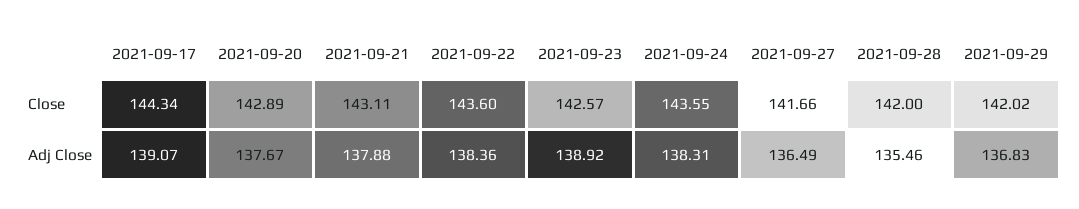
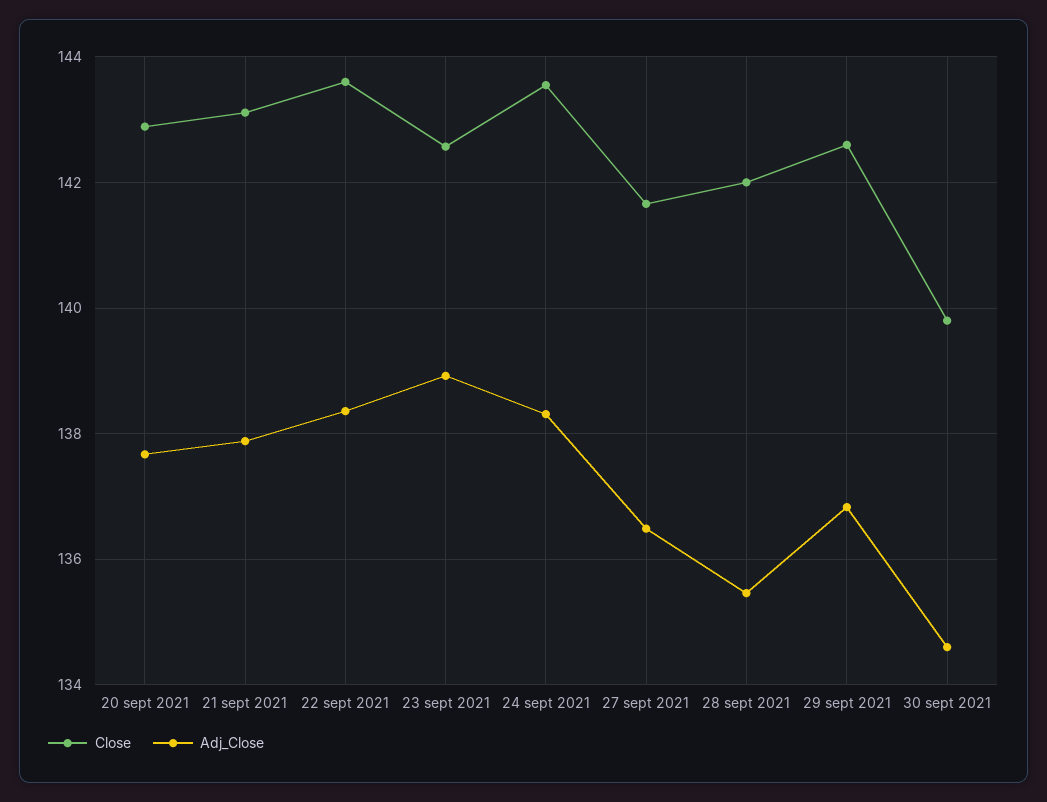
Close, 2021-09-17: 144.34 -> none
Close, 2021-09-29: 142.02 -> 142.6
Adj Close, 2021-09-17: 139.07 -> none
Close, 30 sept 2021: none -> 139.8
Adj Close, 30 sept 2021: none -> 134.6

